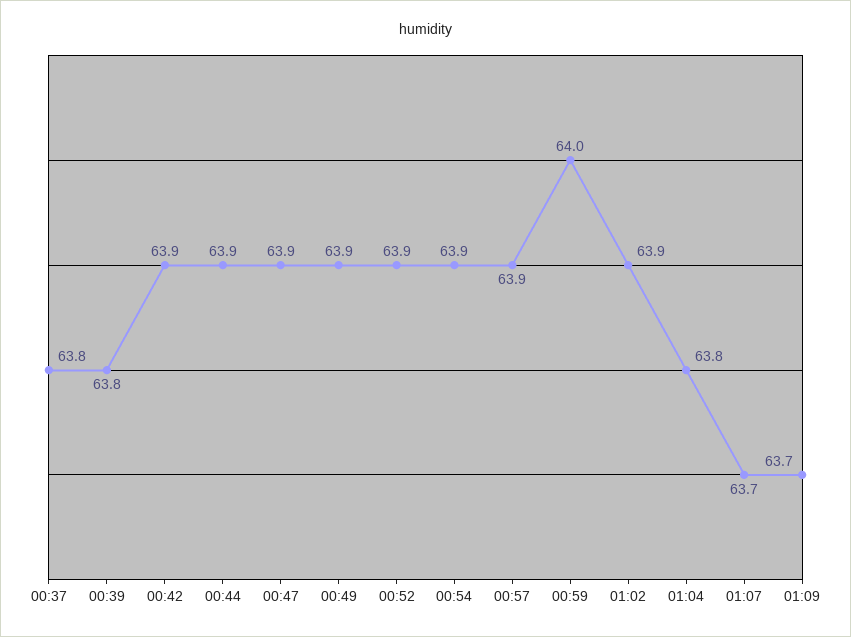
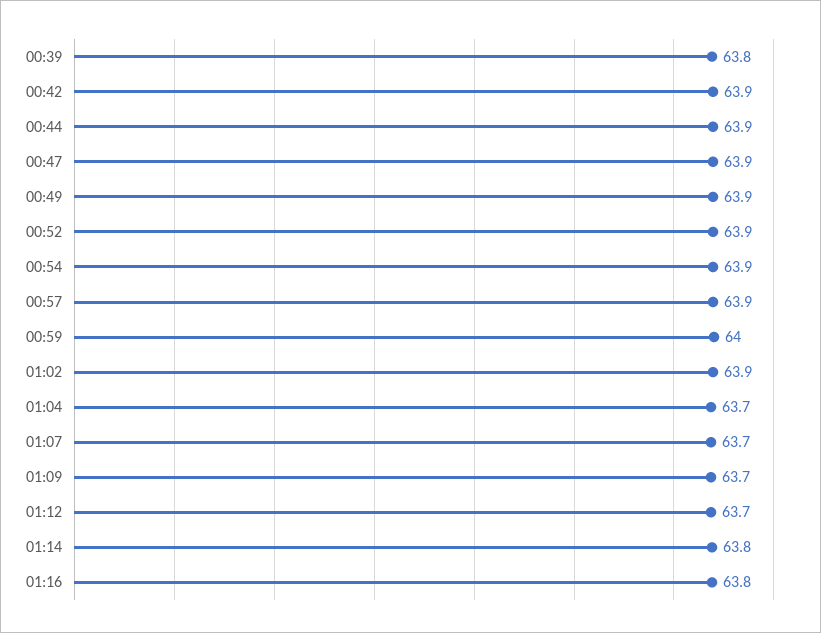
00:37: 63.8 -> none
01:04: 63.8 -> 63.7
01:12: none -> 63.7
01:14: none -> 63.8
01:16: none -> 63.8

